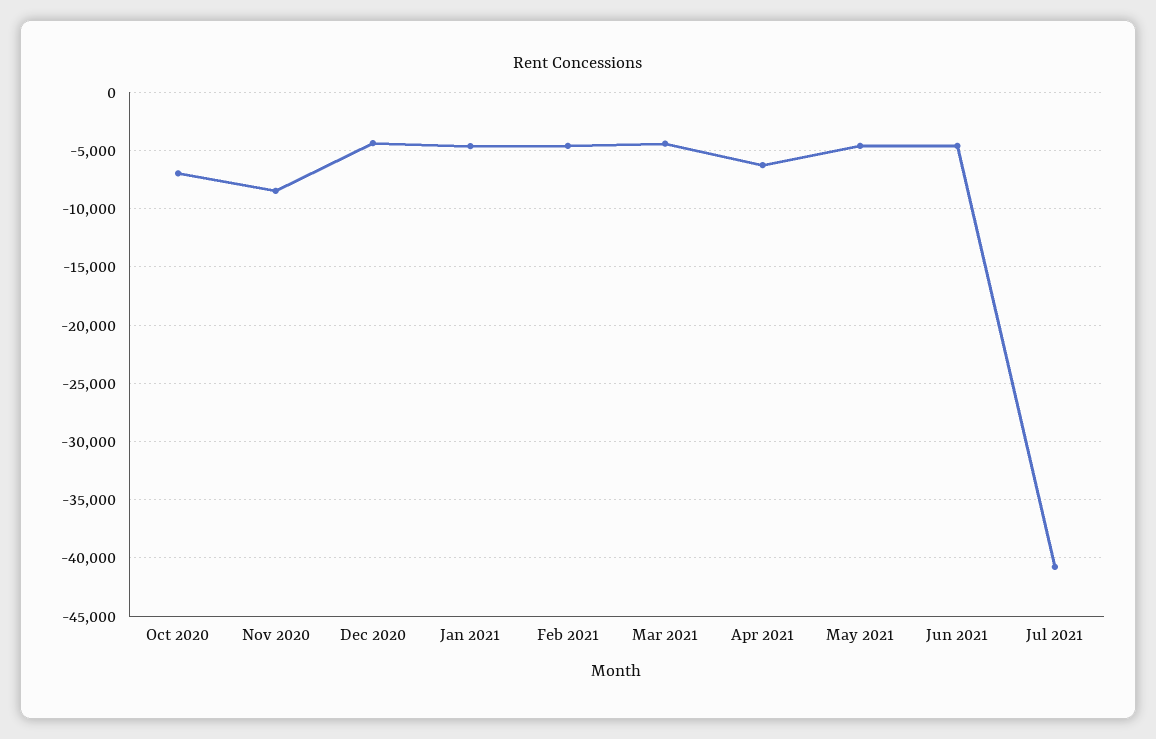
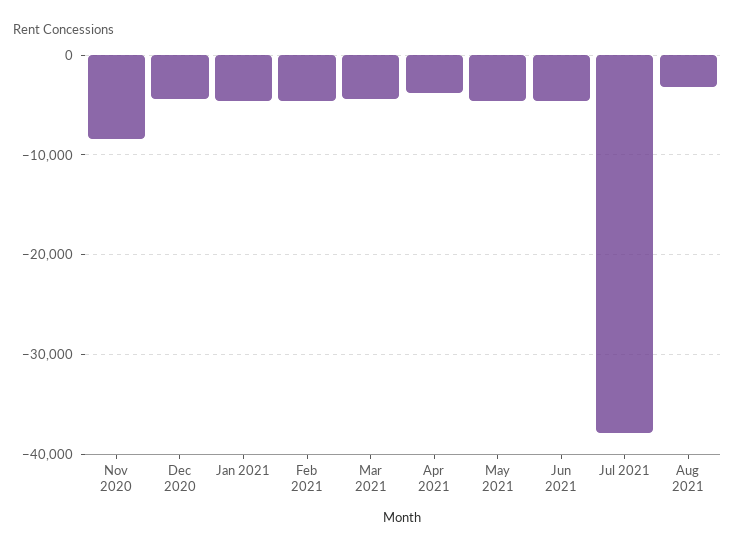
Oct 2020: -7000 -> none
Apr 2021: -6000 -> -4000
Jul 2021: -41000 -> -38000
Aug 2021: none -> -3000

